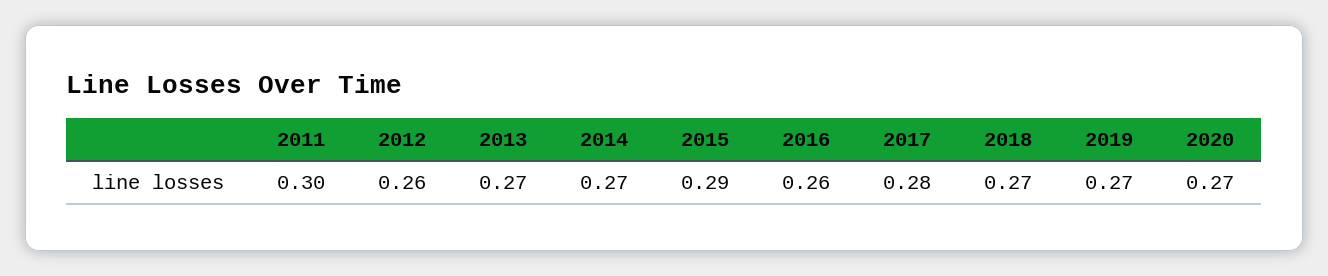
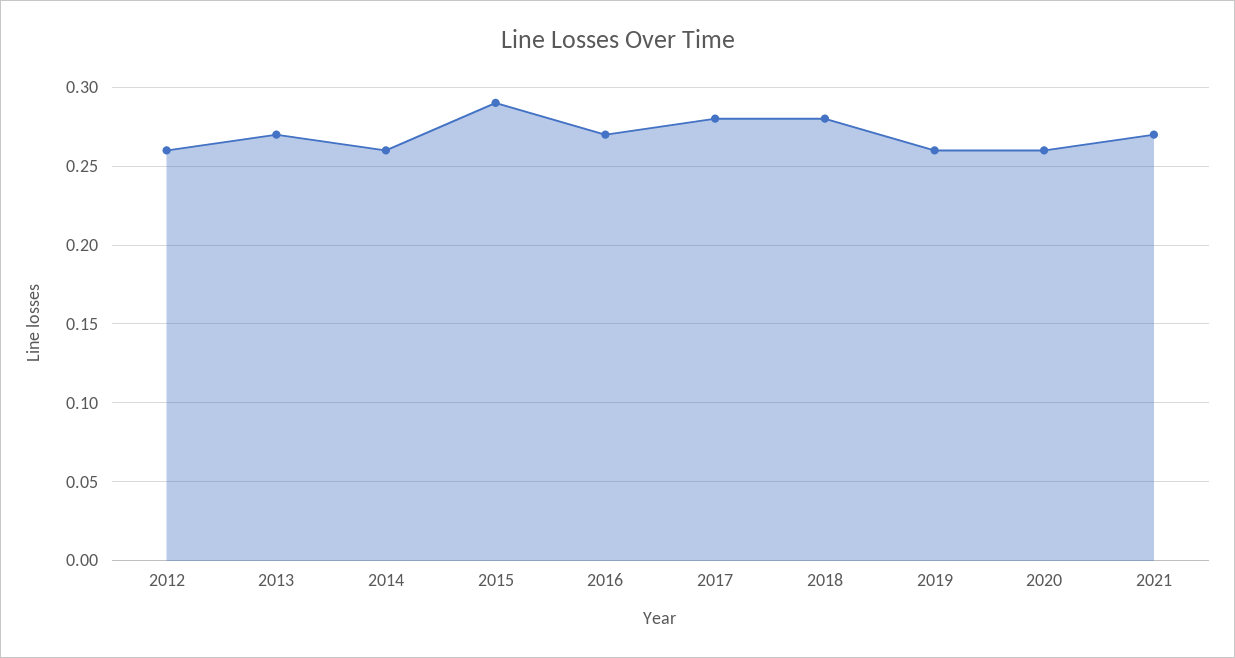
2011: 0.3 -> none
2014: 0.27 -> 0.26
2016: 0.26 -> 0.27
2018: 0.27 -> 0.28
2019: 0.27 -> 0.26
2020: 0.27 -> 0.26
2021: none -> 0.27

